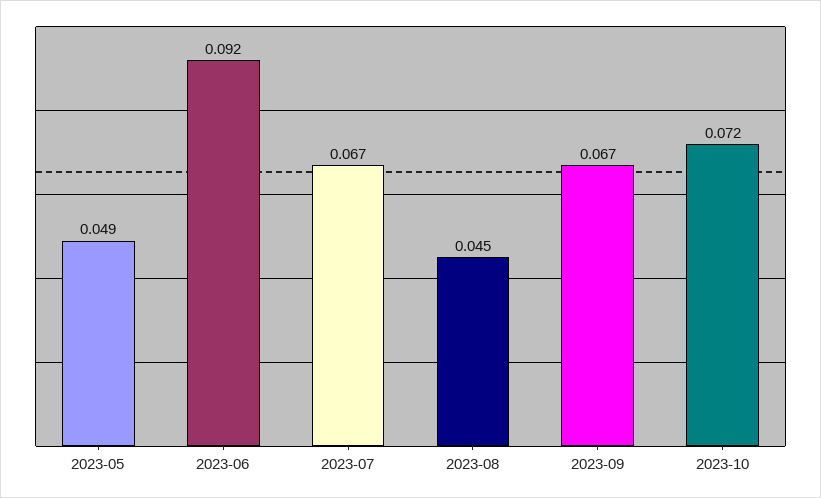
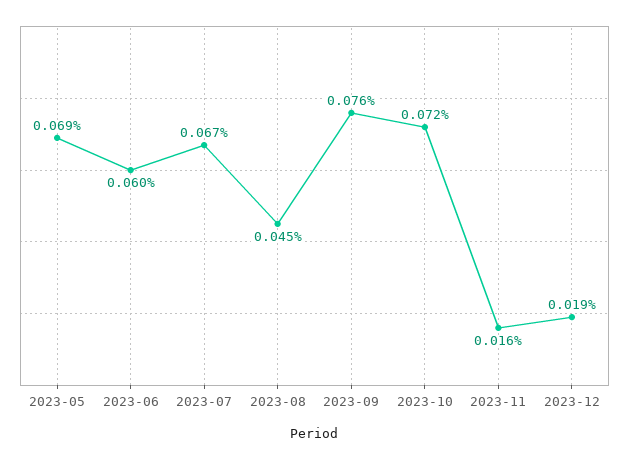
2023-05: 0.049 -> 0.069
2023-06: 0.092 -> 0.06
2023-09: 0.067 -> 0.076
2023-11: none -> 0.016
2023-12: none -> 0.019

